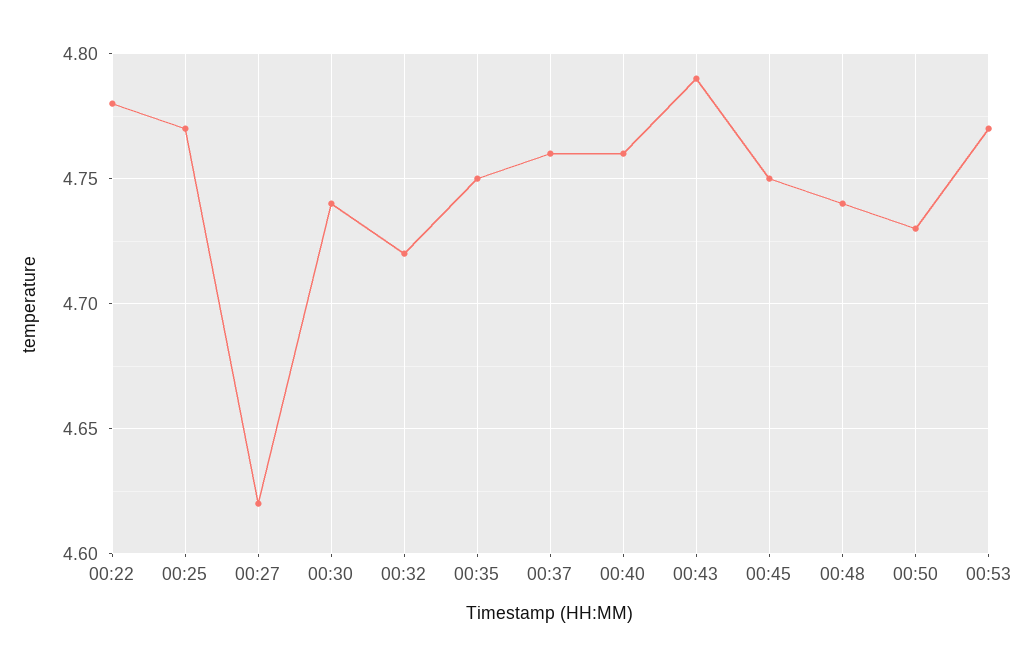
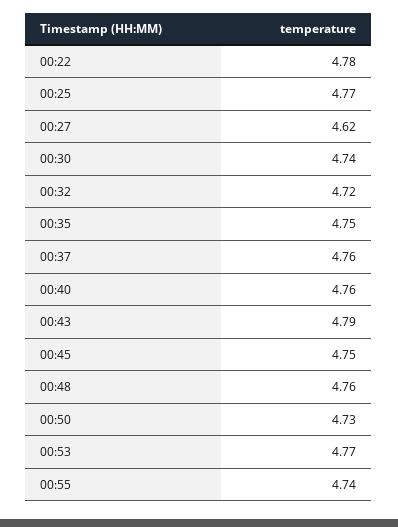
00:48: 4.74 -> 4.76
00:55: none -> 4.74

